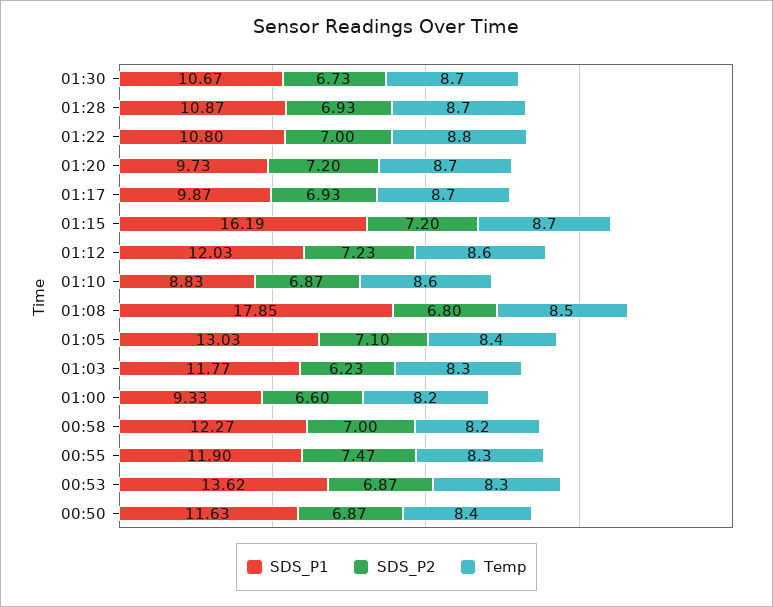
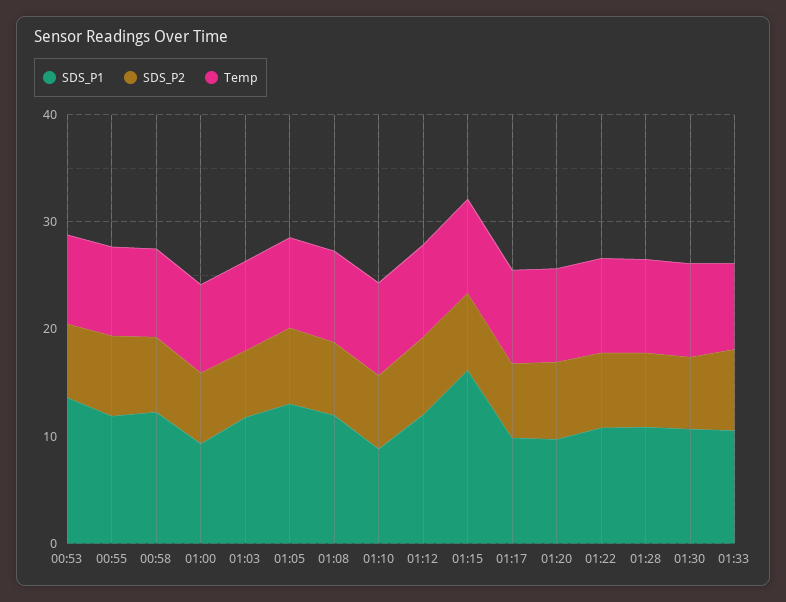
SDS_P1, 01:08: 17.85 -> 12
SDS_P1, 00:50: 11.63 -> none
SDS_P2, 00:50: 6.87 -> none
Temp, 00:50: 8.4 -> none
SDS_P1, 01:33: none -> 10
SDS_P2, 01:33: none -> 8
Temp, 01:33: none -> 8

